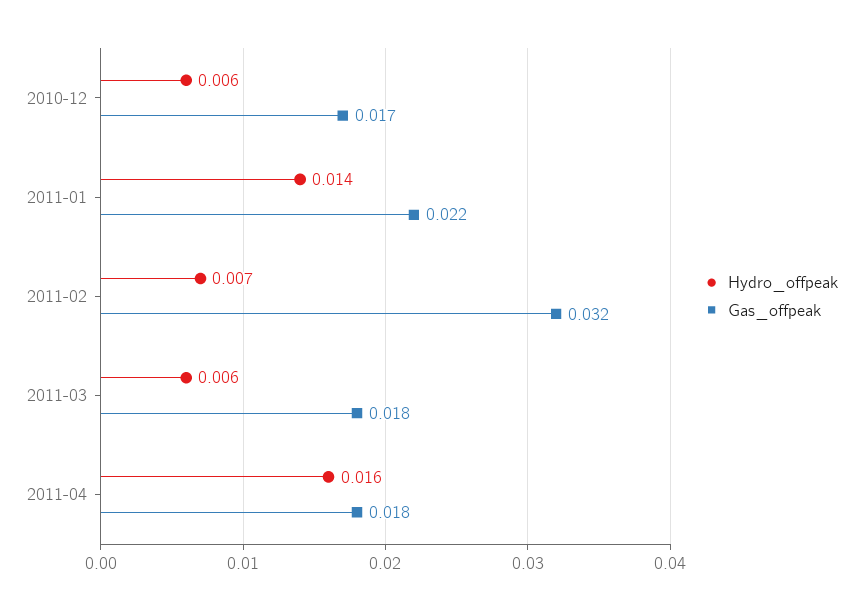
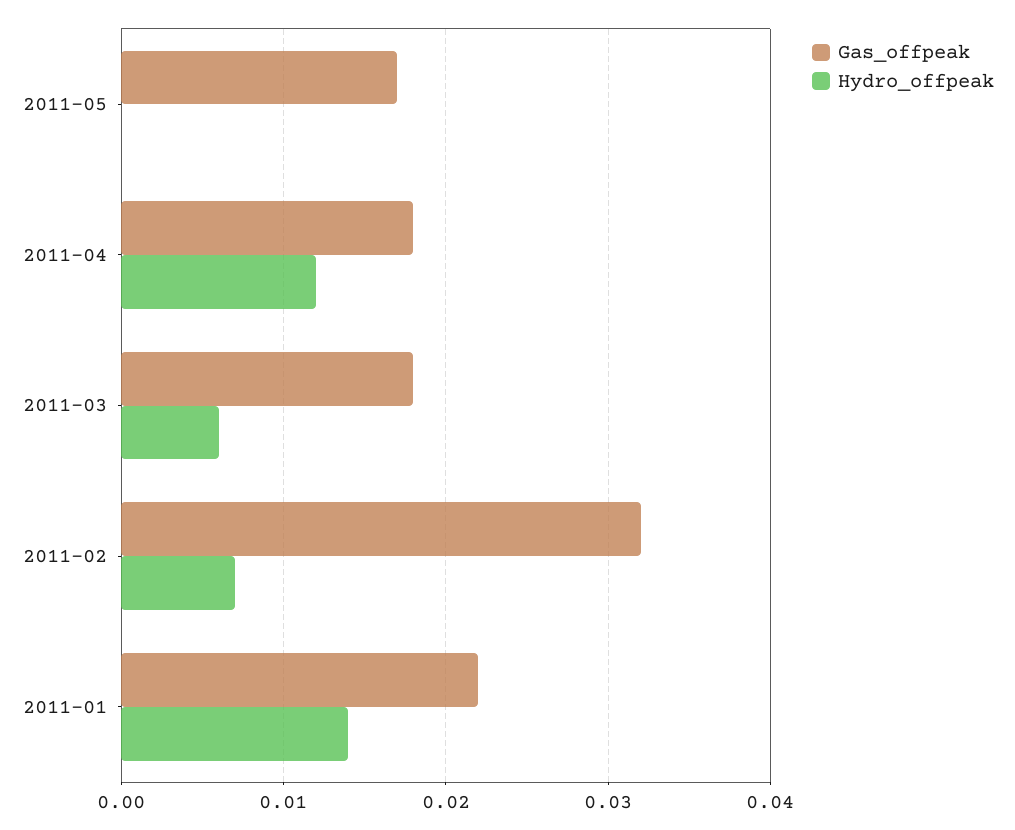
Hydro_offpeak, 2010-12: 0.006 -> none
Gas_offpeak, 2010-12: 0.017 -> none
Hydro_offpeak, 2011-04: 0.016 -> 0.012
Gas_offpeak, 2011-05: none -> 0.017
Hydro_offpeak, 2011-05: none -> 0

